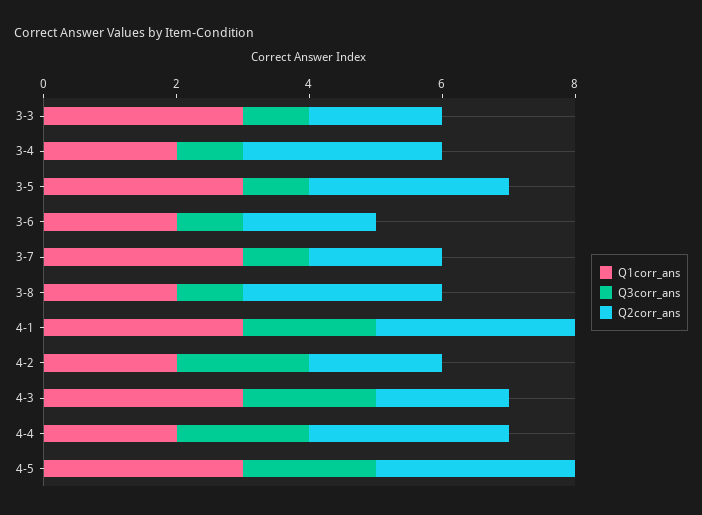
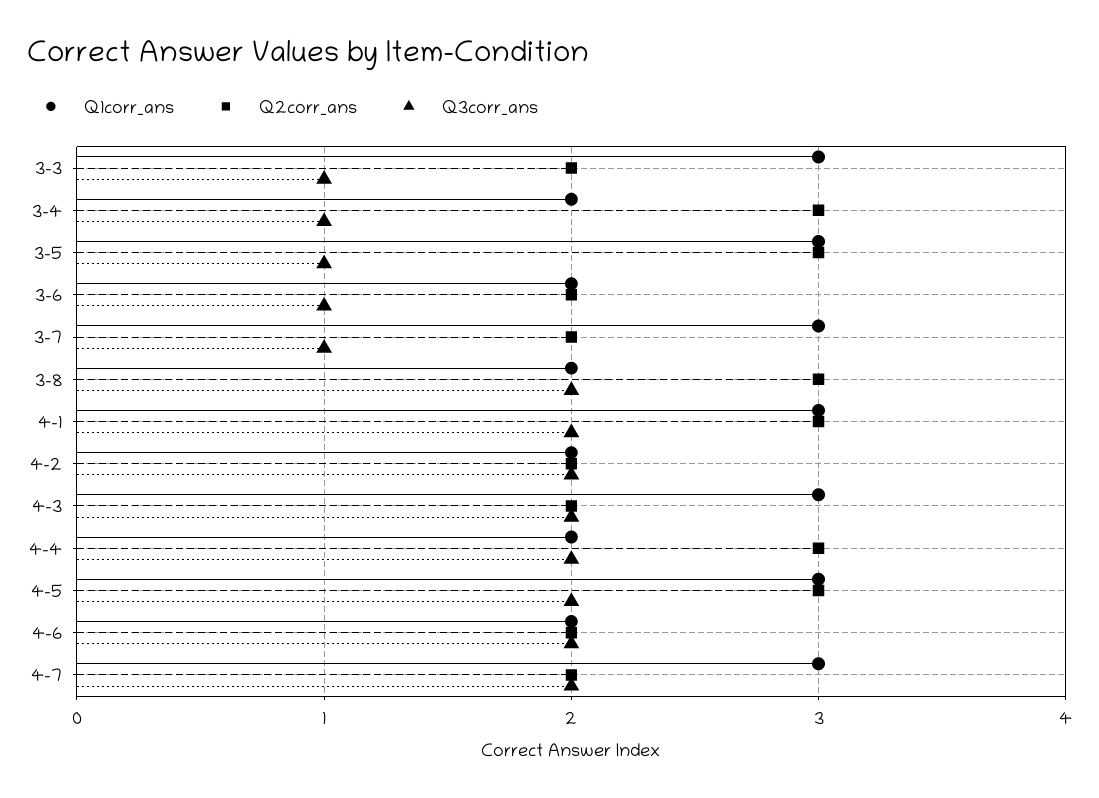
Q3corr_ans, 3-8: 1 -> 2
Q1corr_ans, 4-6: none -> 2
Q2corr_ans, 4-6: none -> 2
Q3corr_ans, 4-6: none -> 2
Q1corr_ans, 4-7: none -> 3
Q2corr_ans, 4-7: none -> 2
Q3corr_ans, 4-7: none -> 2

